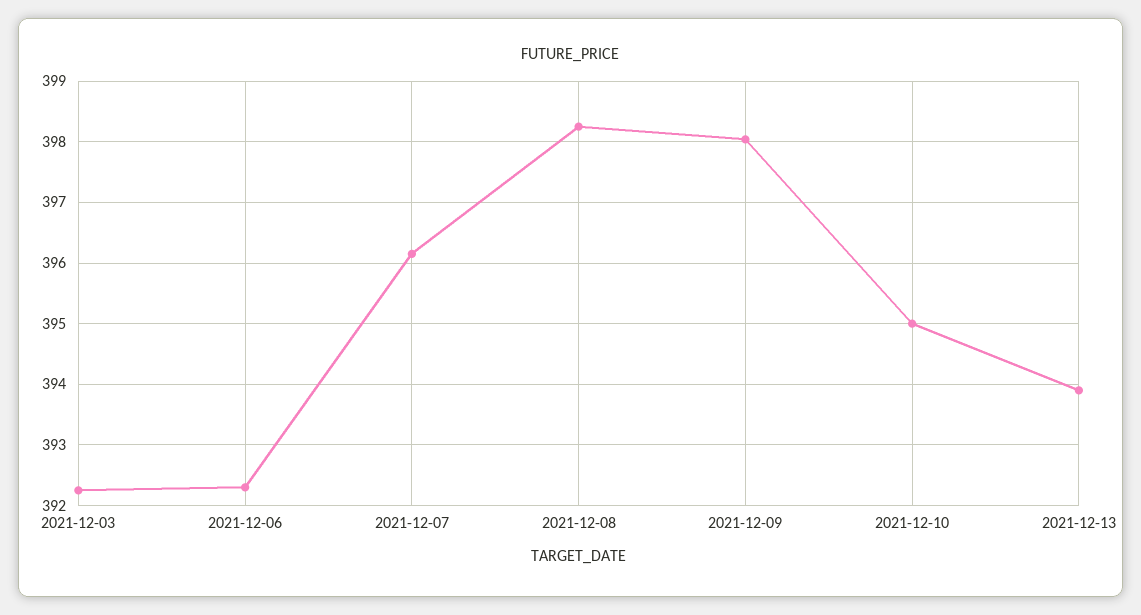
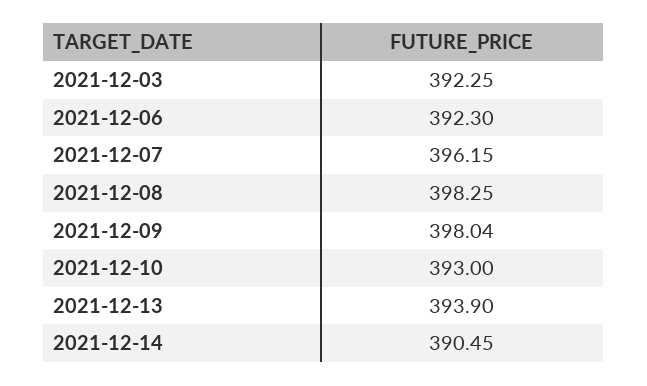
2021-12-10: 395 -> 393
2021-12-14: none -> 390.45

